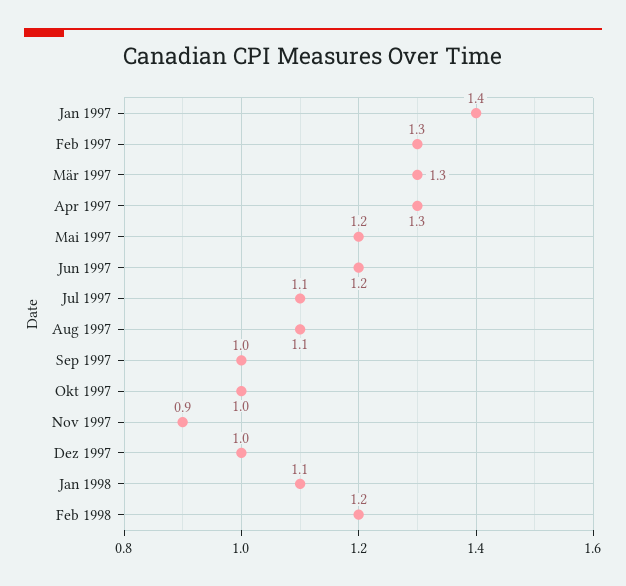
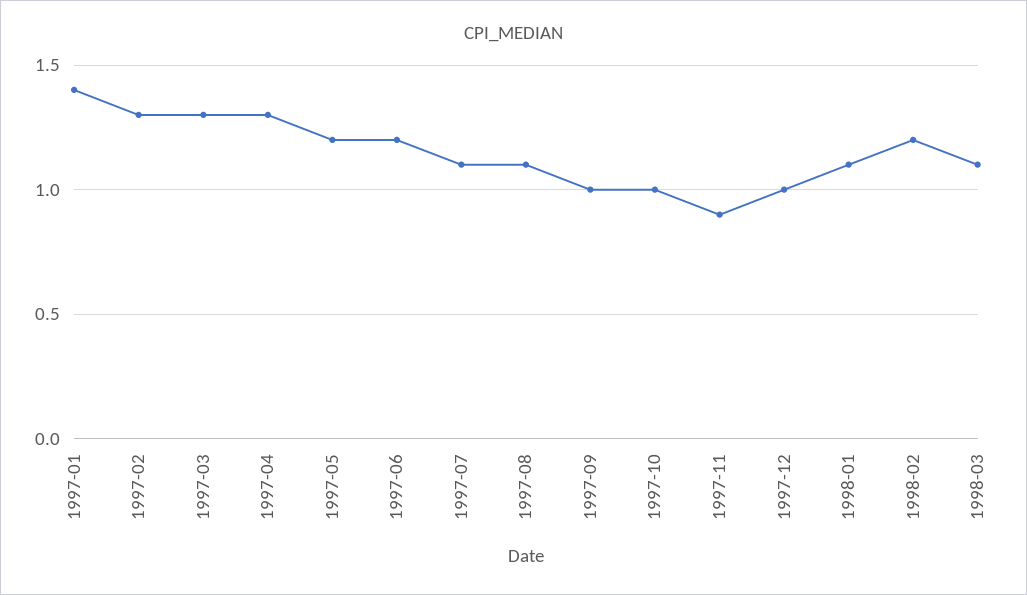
1998-03: none -> 1.1

